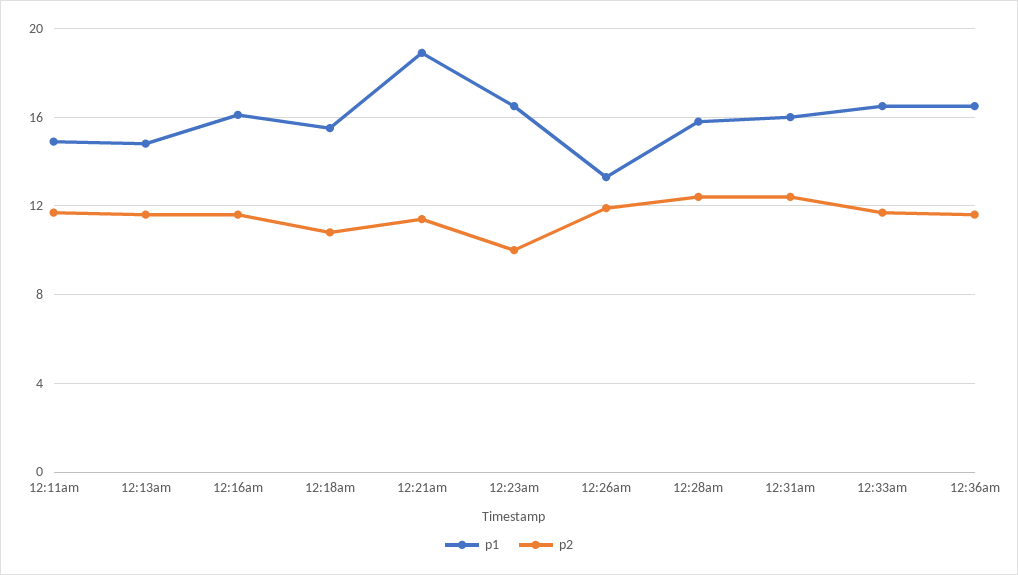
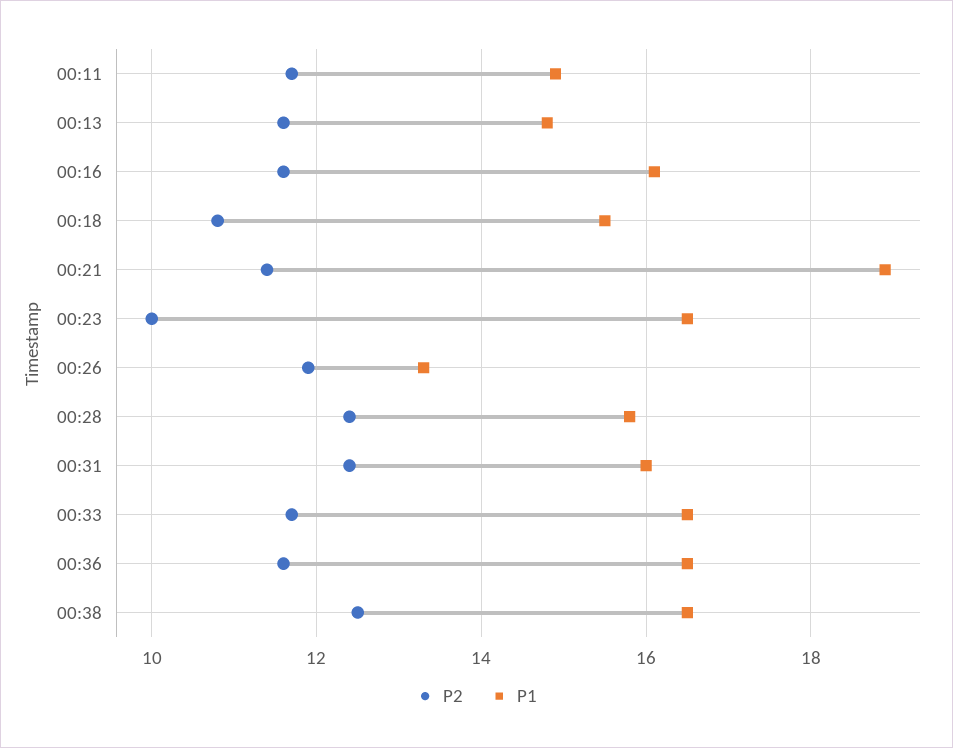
p2, 00:38: none -> 12.5
p1, 00:38: none -> 16.5

